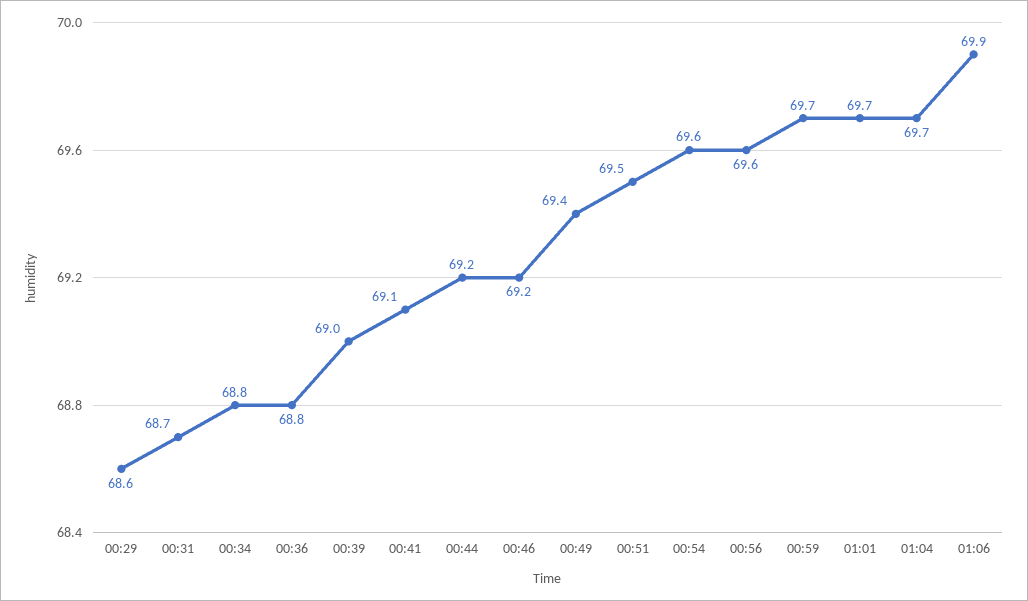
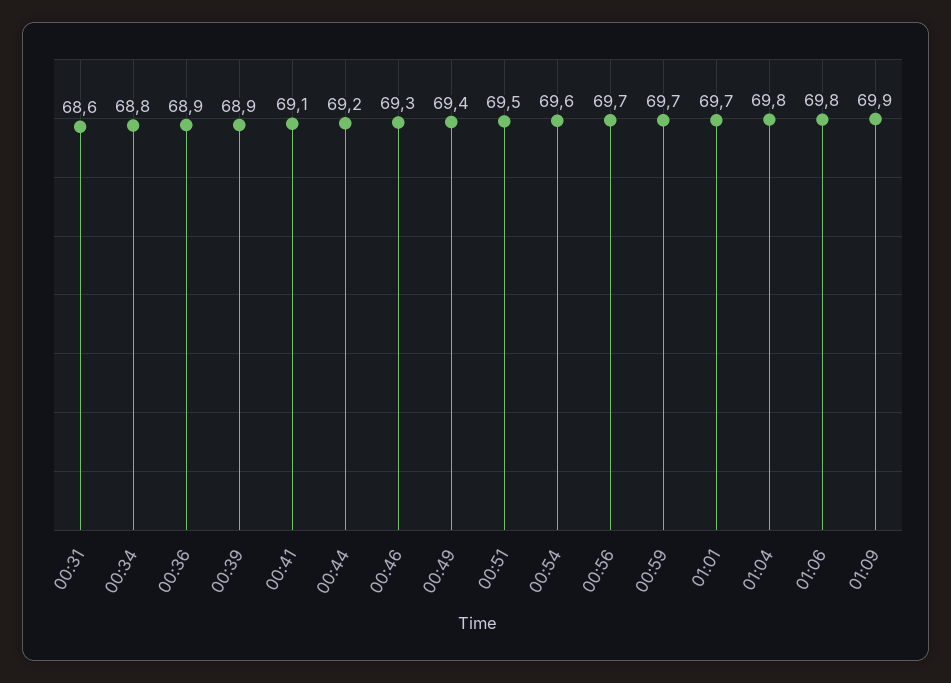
00:29: 68.6 -> none
00:31: 68.7 -> 68.6
00:36: 68.8 -> 68.9
00:39: 69 -> 68.9
00:46: 69.2 -> 69.3
00:56: 69.6 -> 69.7
01:04: 69.7 -> 69.8
01:06: 69.9 -> 69.8
01:09: none -> 69.9

